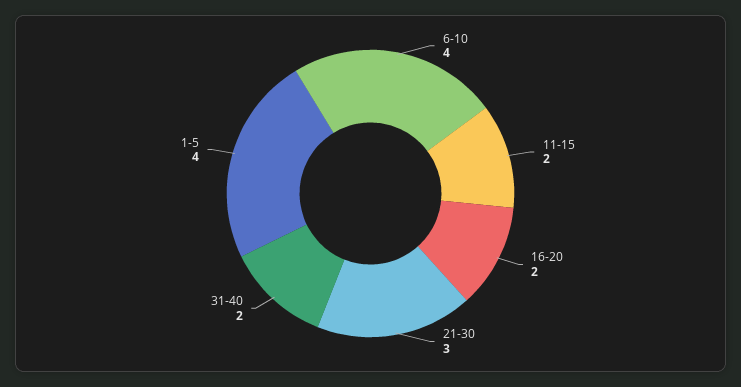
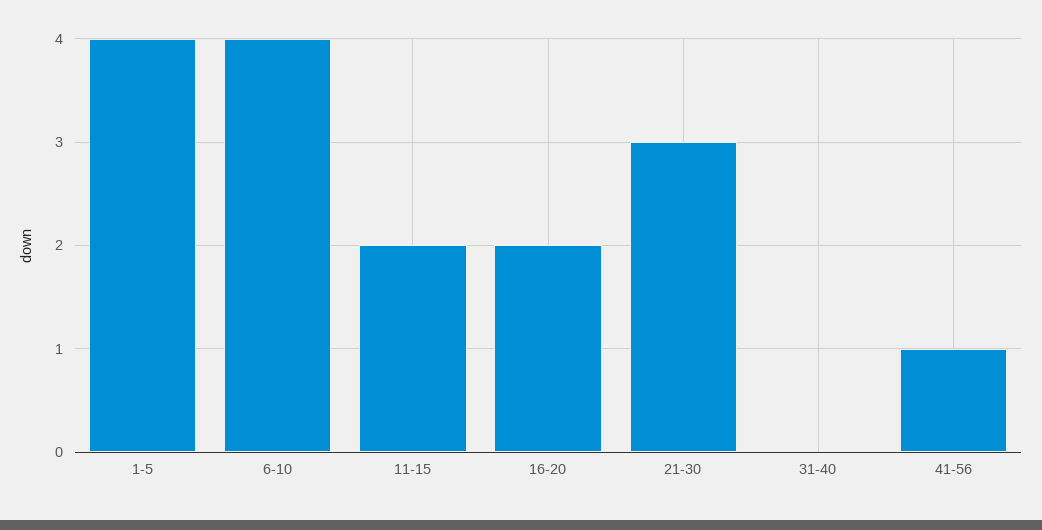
31-40: 2 -> 0
41-56: none -> 1

